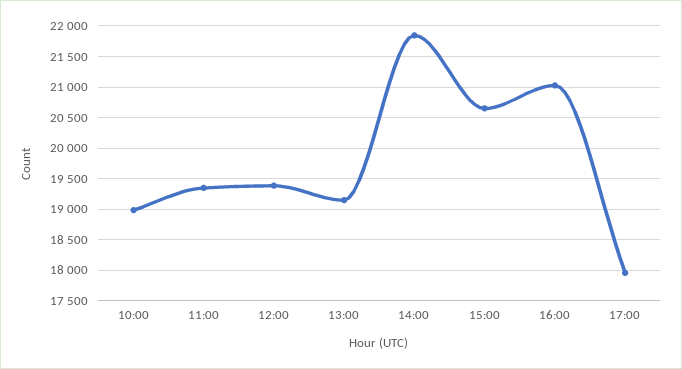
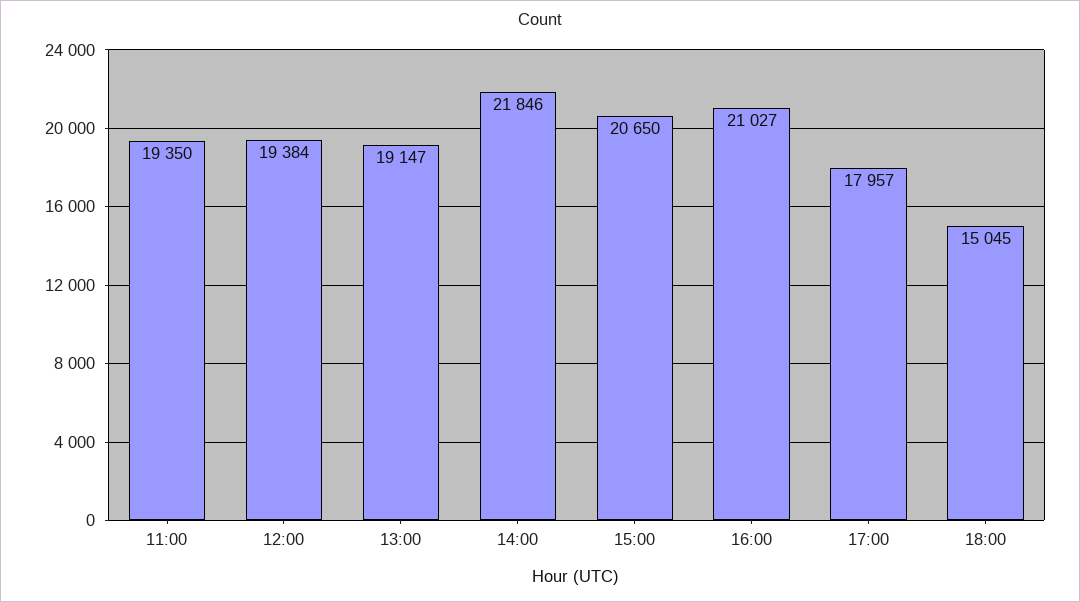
10:00: 19000 -> none
18:00: none -> 15045

